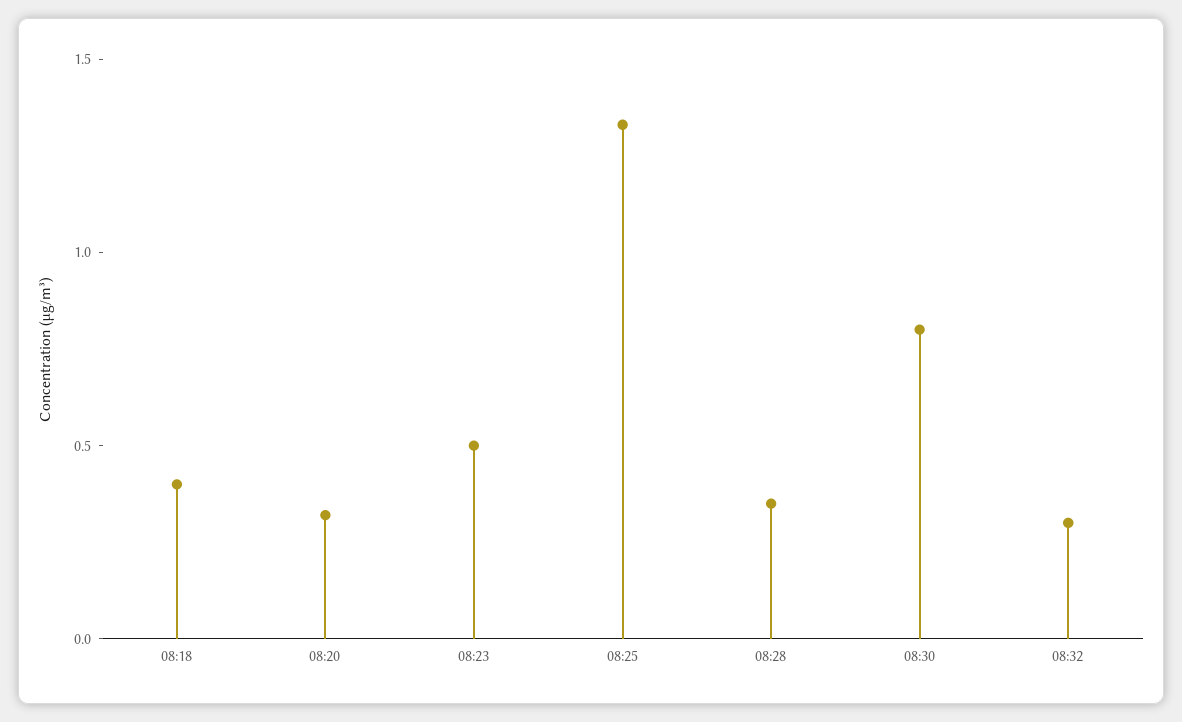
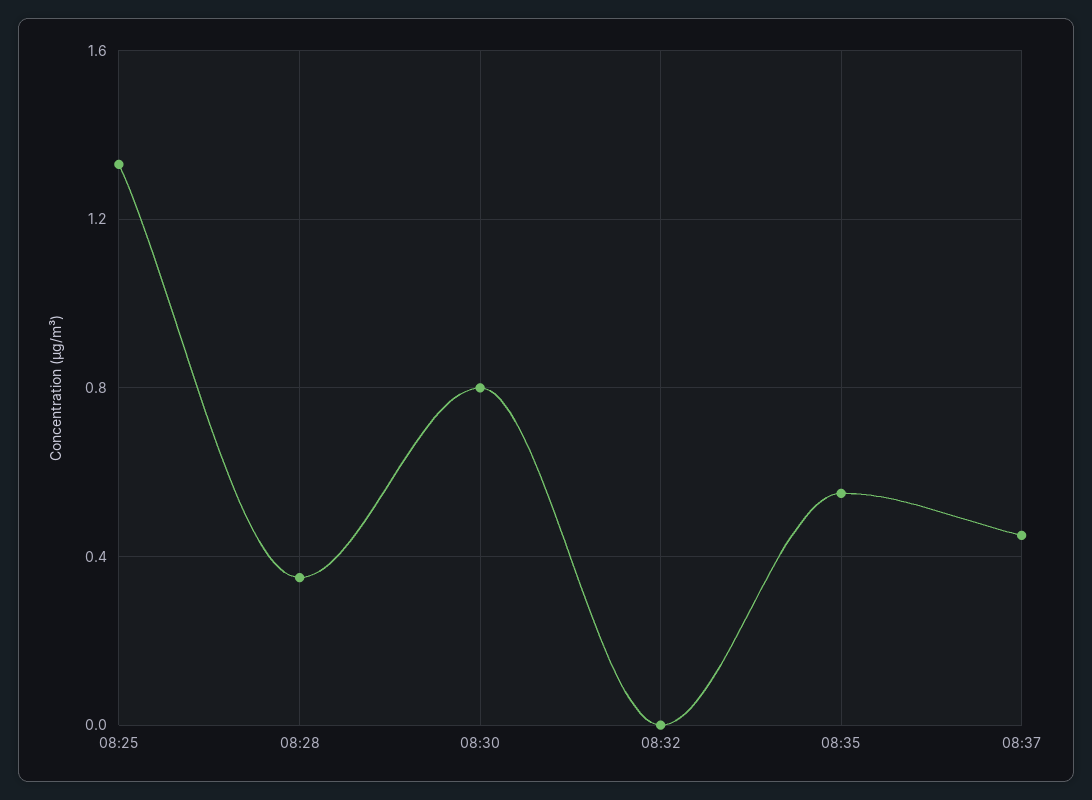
08:18: 0.4 -> none
08:20: 0.3 -> none
08:23: 0.5 -> none
08:32: 0.3 -> 0
08:35: none -> 0.55
08:37: none -> 0.45

